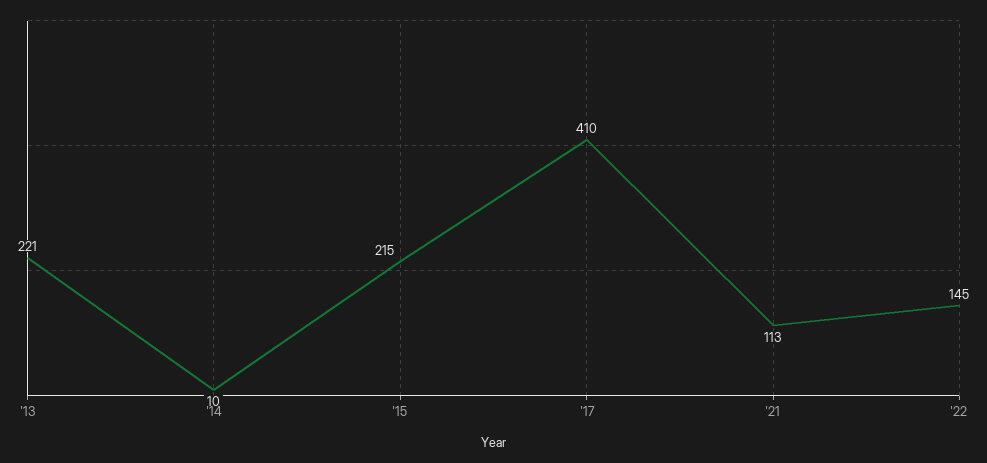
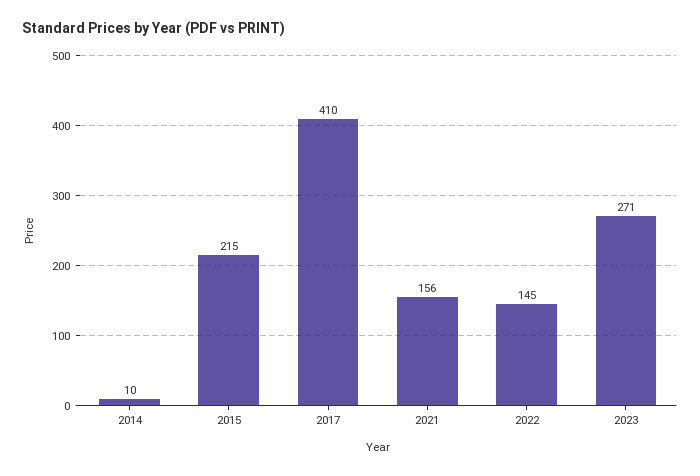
'13: 221 -> none
'21: 113 -> 156
2023: none -> 271

